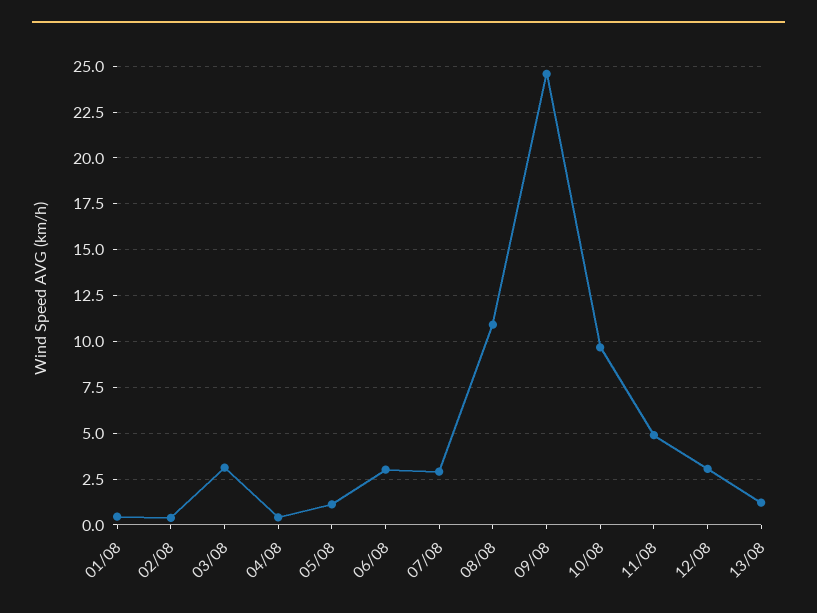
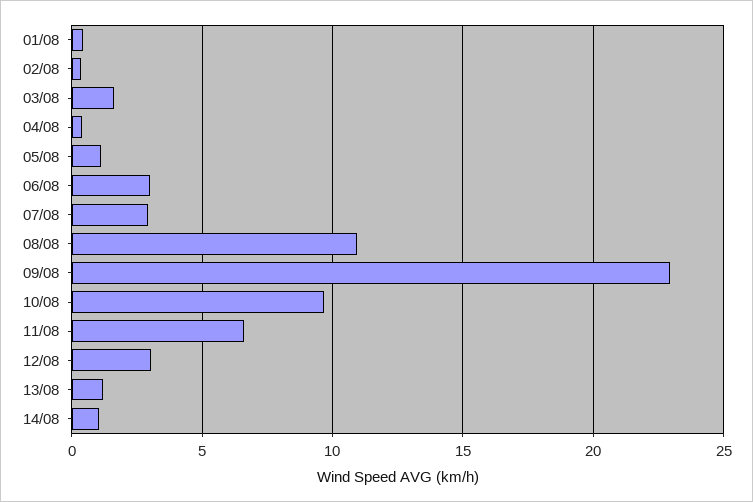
03/08: 3 -> 1.5
09/08: 24.5 -> 23
11/08: 5 -> 6.5
14/08: none -> 1

